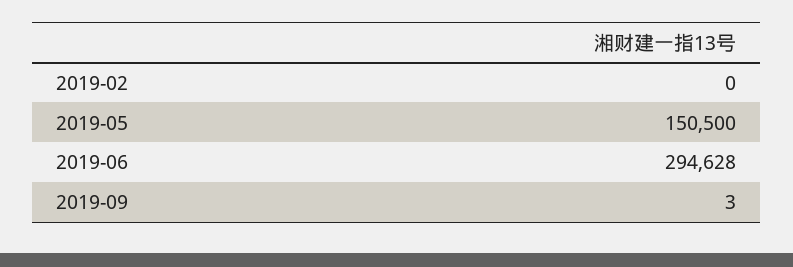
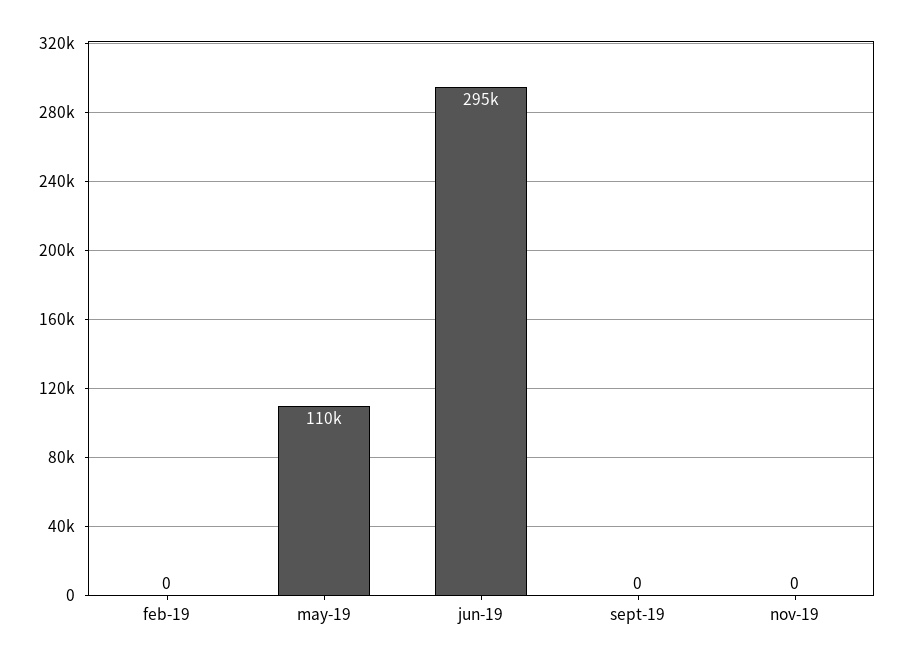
2019-05: 150500 -> 110000
2019-09: 3 -> 0
nov-19: none -> 0

